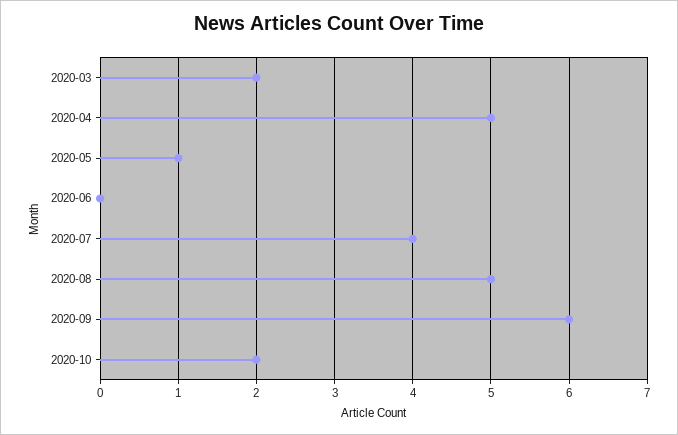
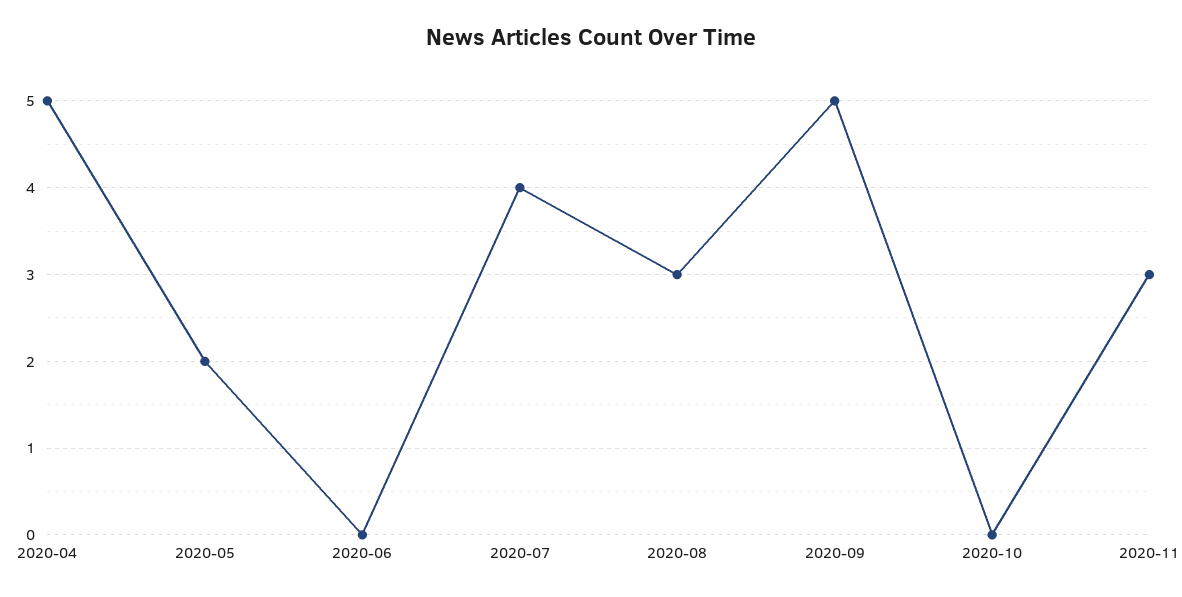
2020-03: 2 -> none
2020-05: 1 -> 2
2020-08: 5 -> 3
2020-09: 6 -> 5
2020-10: 2 -> 0
2020-11: none -> 3

